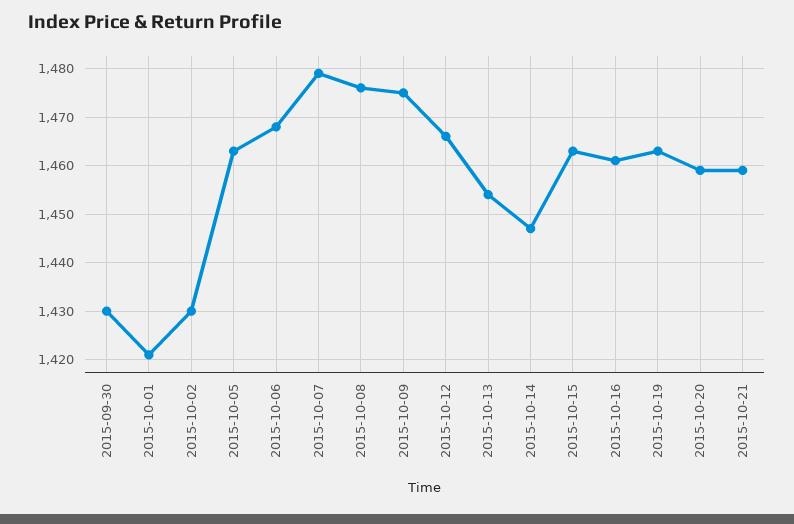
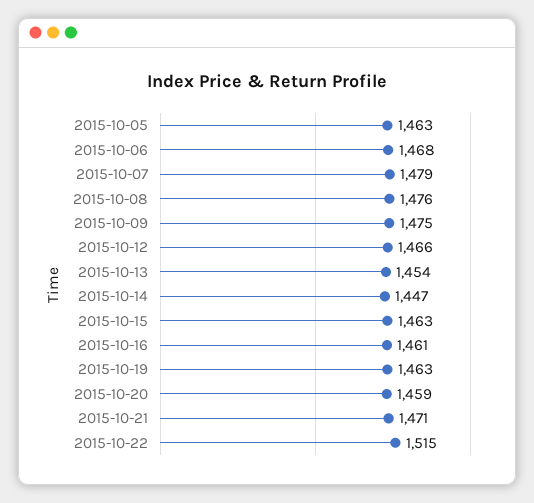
2015-09-30: 1430 -> none
2015-10-01: 1420 -> none
2015-10-02: 1430 -> none
2015-10-21: 1460 -> 1471
2015-10-22: none -> 1515

